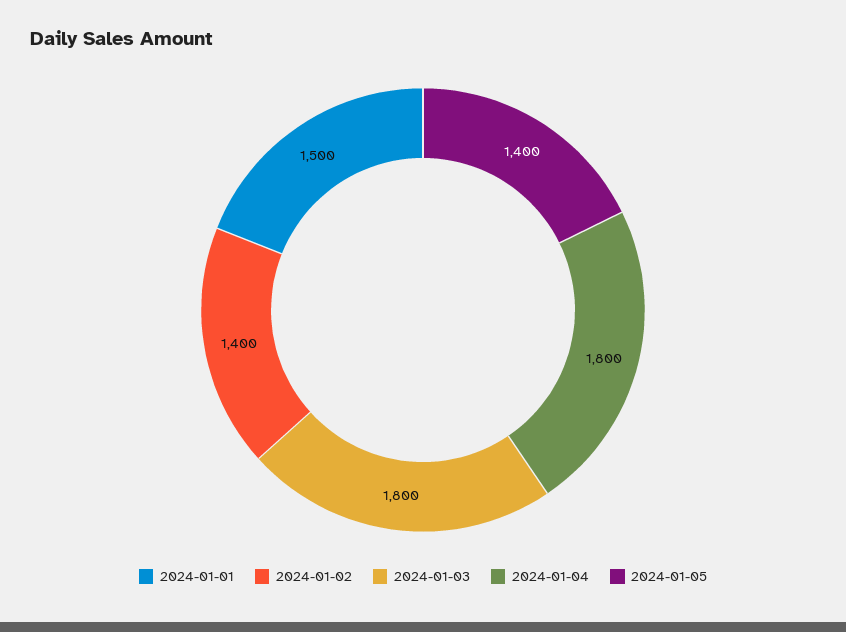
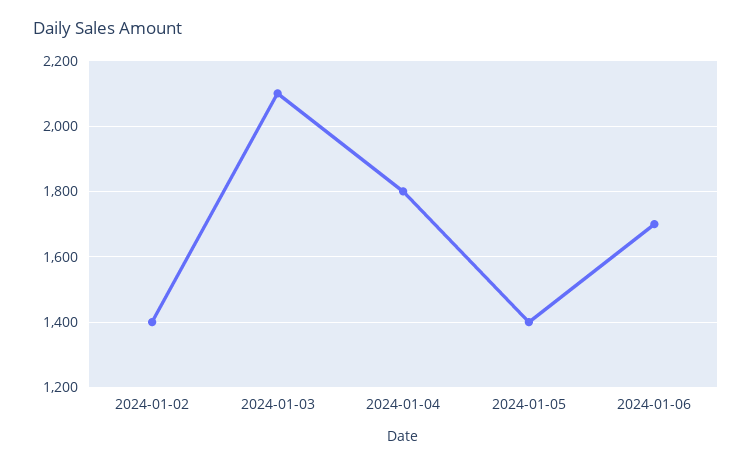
2024-01-01: 1500 -> none
2024-01-03: 1800 -> 2100
2024-01-06: none -> 1700

